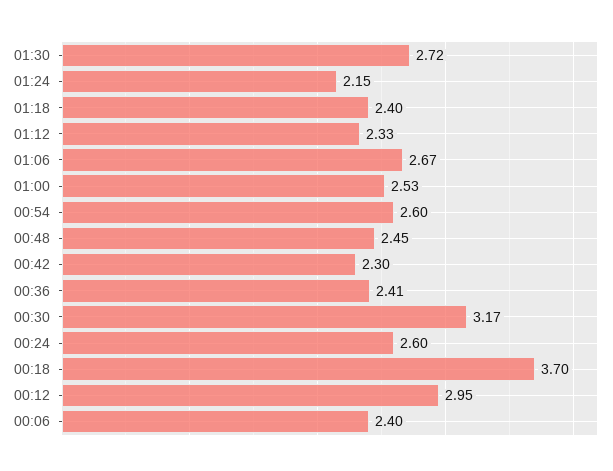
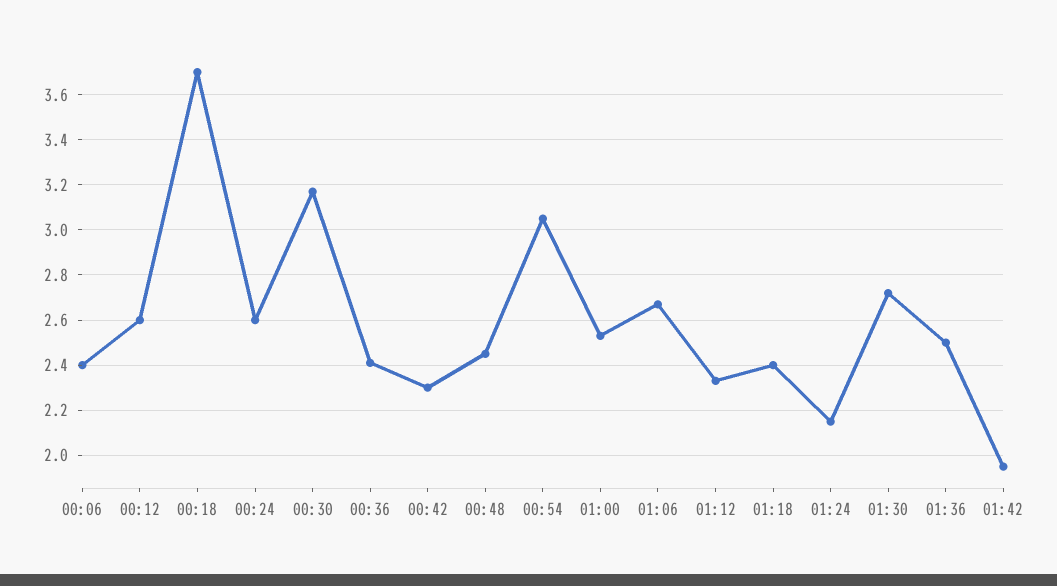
00:54: 2.6 -> 3.05
00:12: 2.95 -> 2.6
01:36: none -> 2.5
01:42: none -> 1.95

